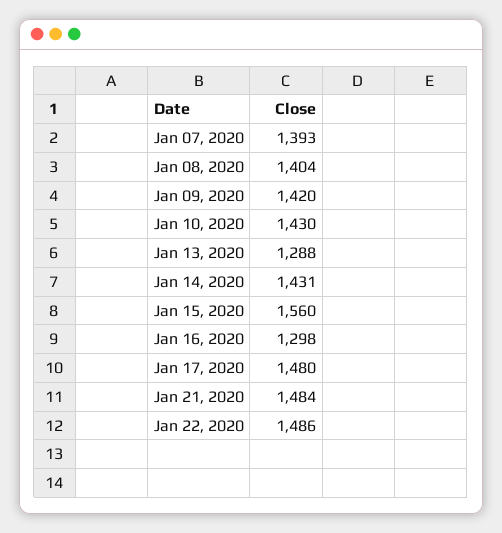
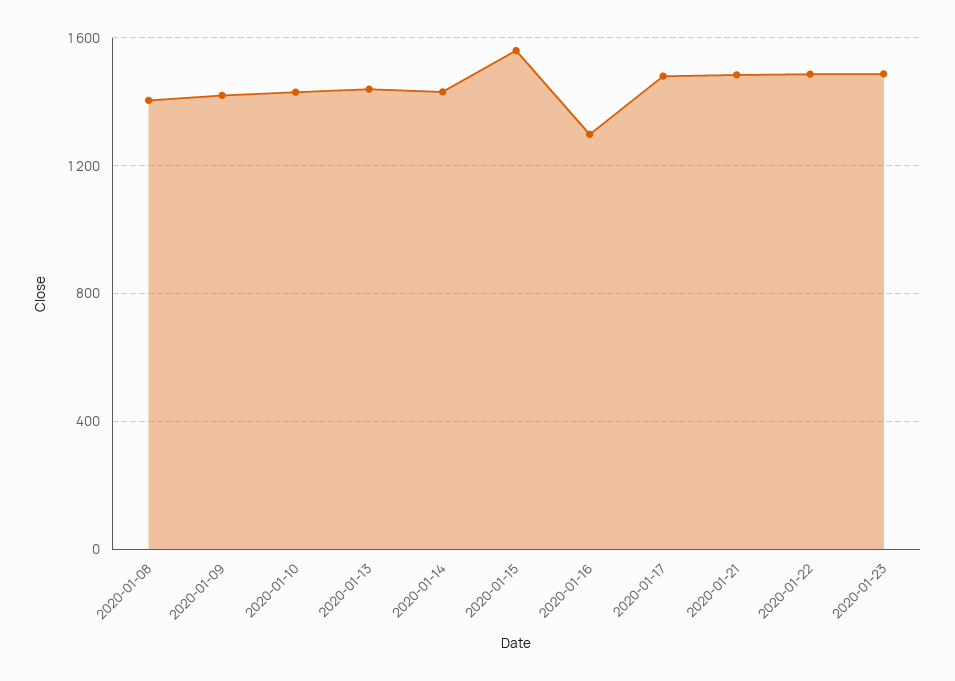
Jan 07, 2020: 1393 -> none
Jan 13, 2020: 1288 -> 1450
2020-01-23: none -> 1500

